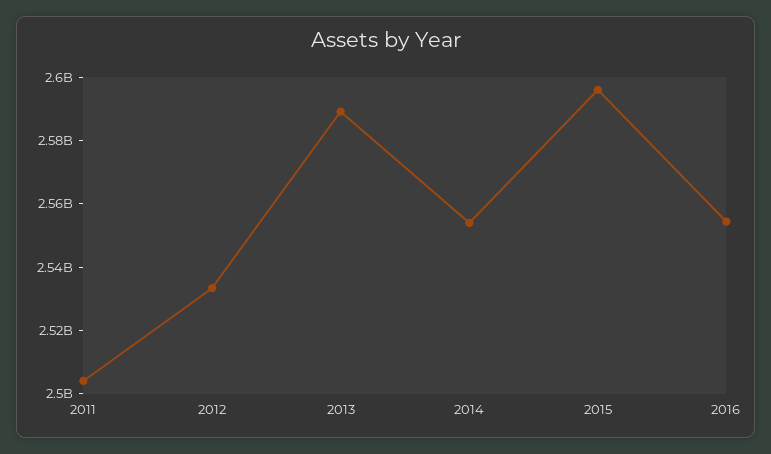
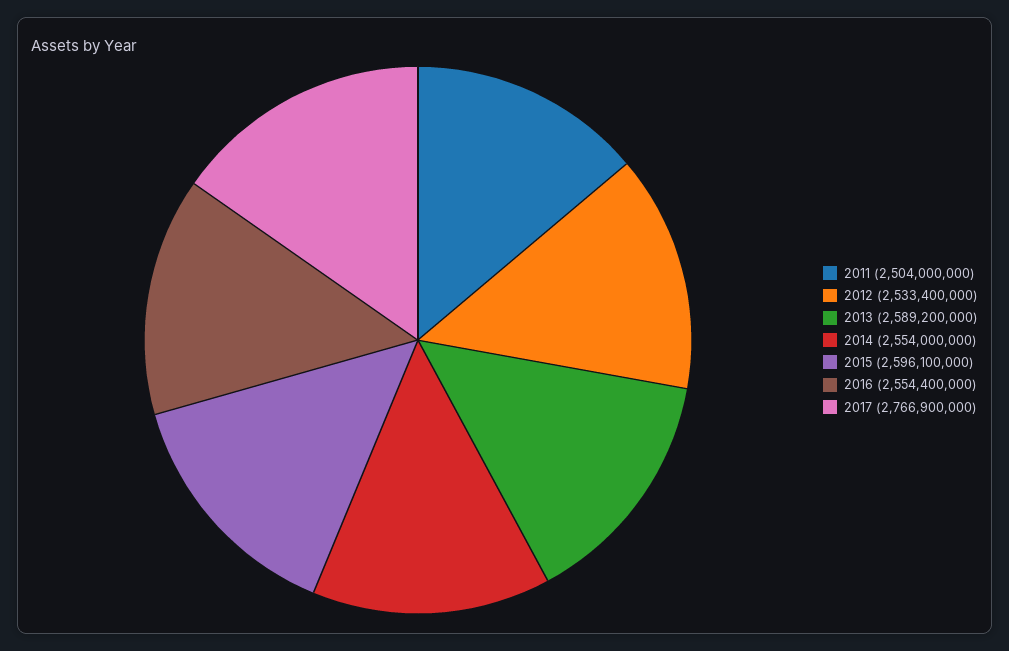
2017: none -> 2766900000

